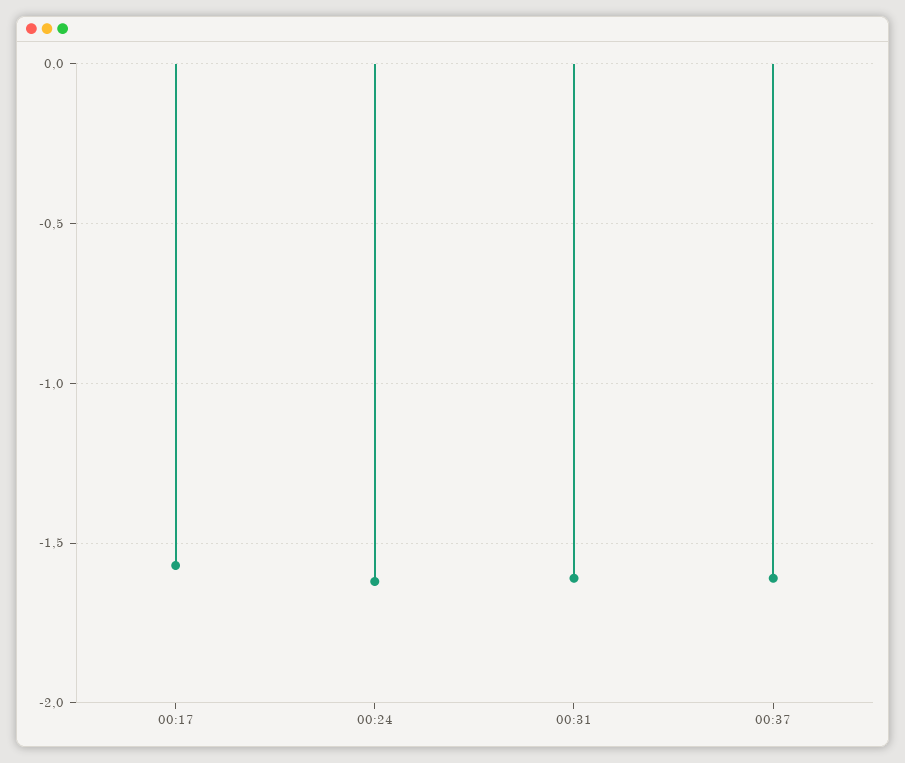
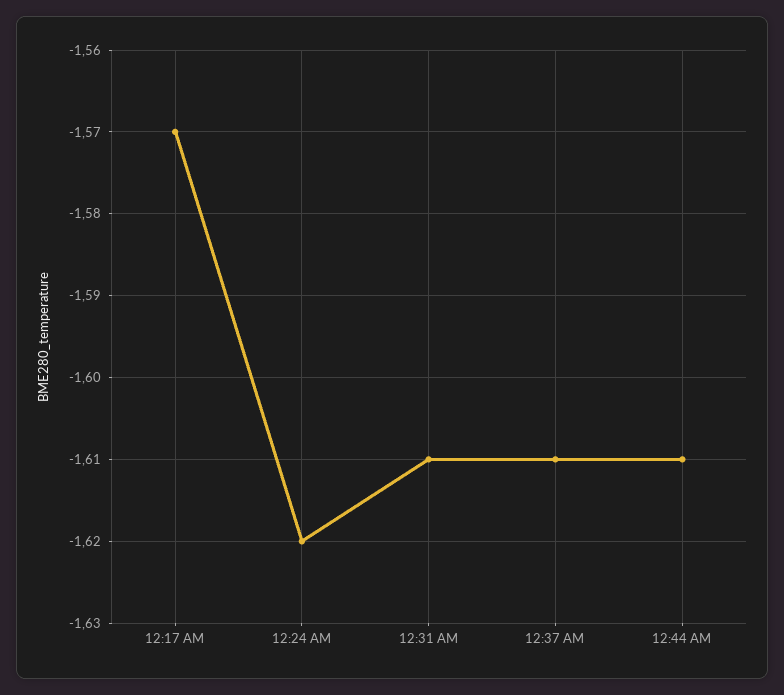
12:44 AM: none -> -1.61

